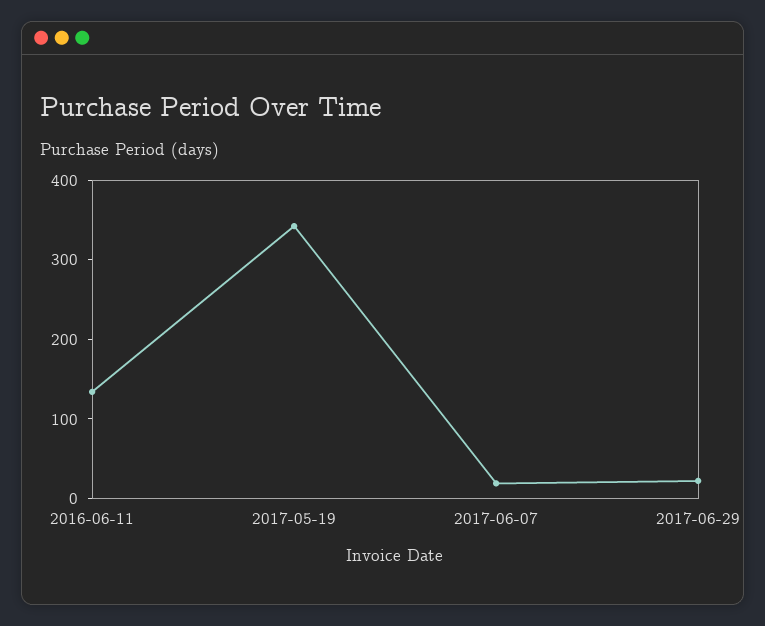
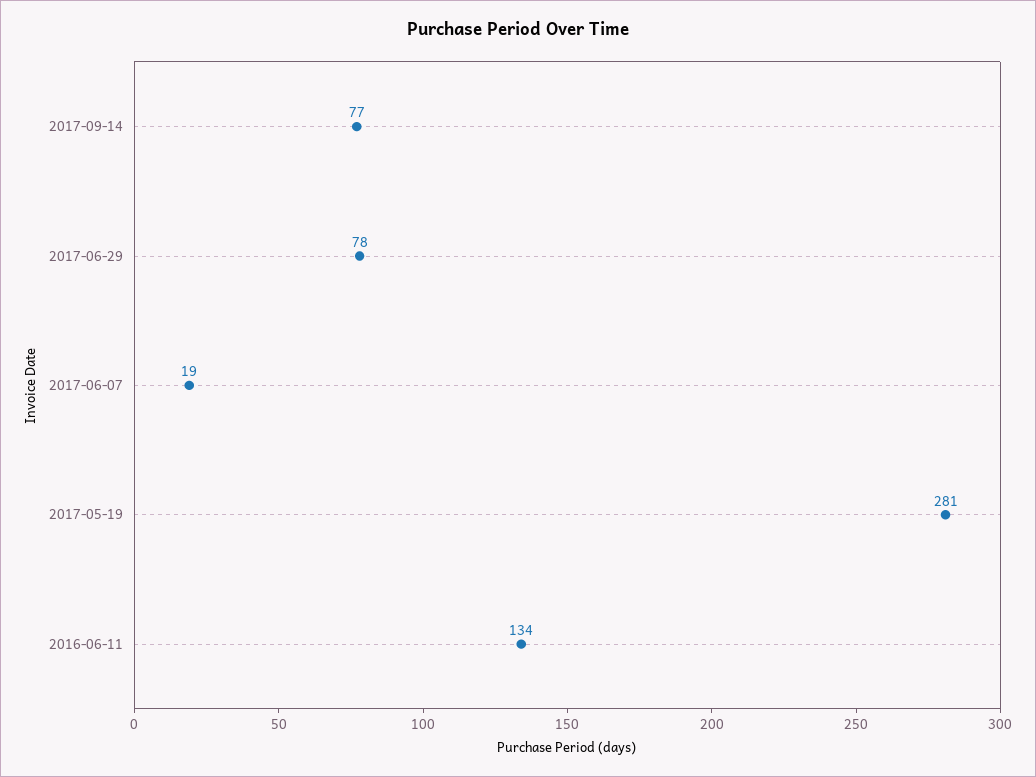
2017-05-19: 340 -> 281
2017-06-29: 20 -> 78
2017-09-14: none -> 77

